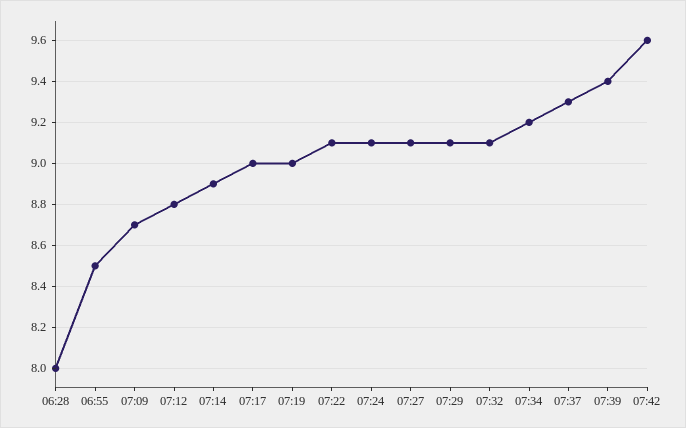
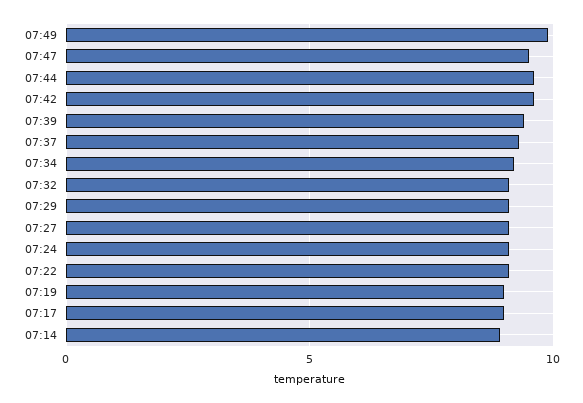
06:28: 8 -> none
06:55: 8.5 -> none
07:09: 8.7 -> none
07:12: 8.8 -> none
07:49: none -> 10
07:47: none -> 9.5
07:44: none -> 9.5

